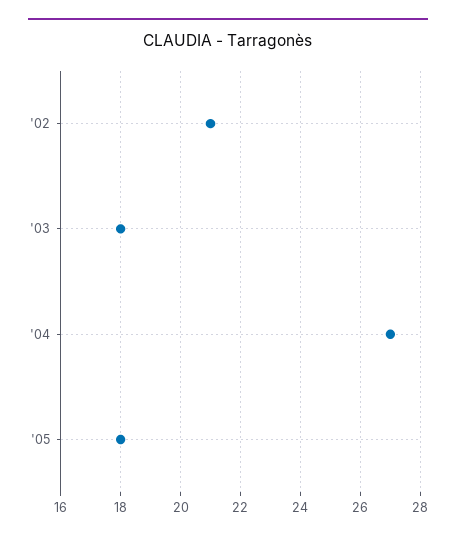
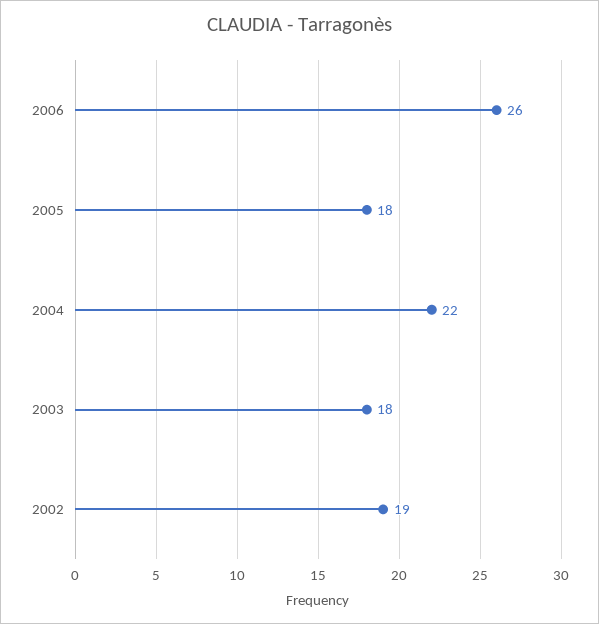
'02: 21 -> 19
'04: 27 -> 22
2006: none -> 26

